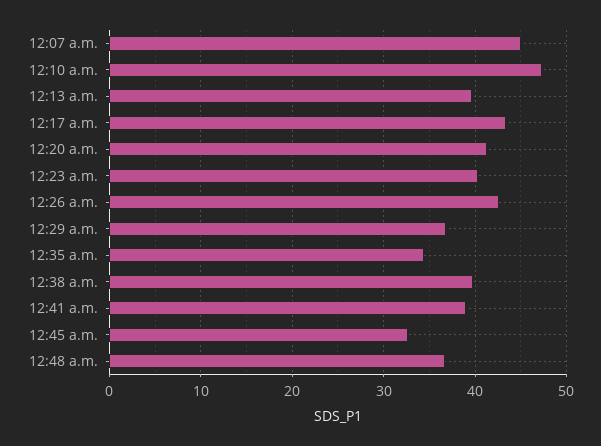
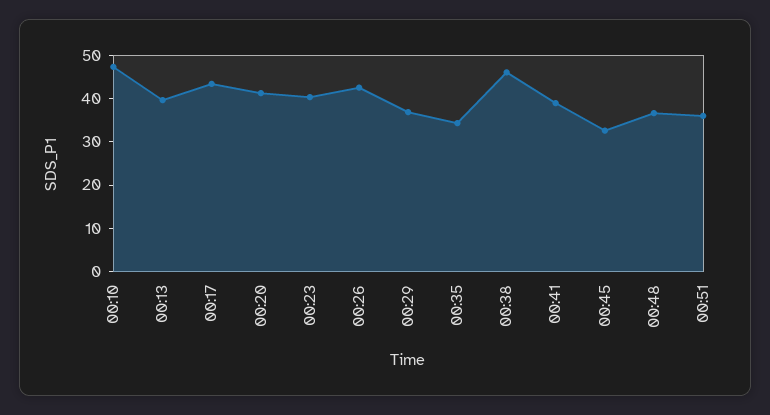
12:07 a.m.: 45 -> none
12:38 a.m.: 40 -> 46
00:51: none -> 36

